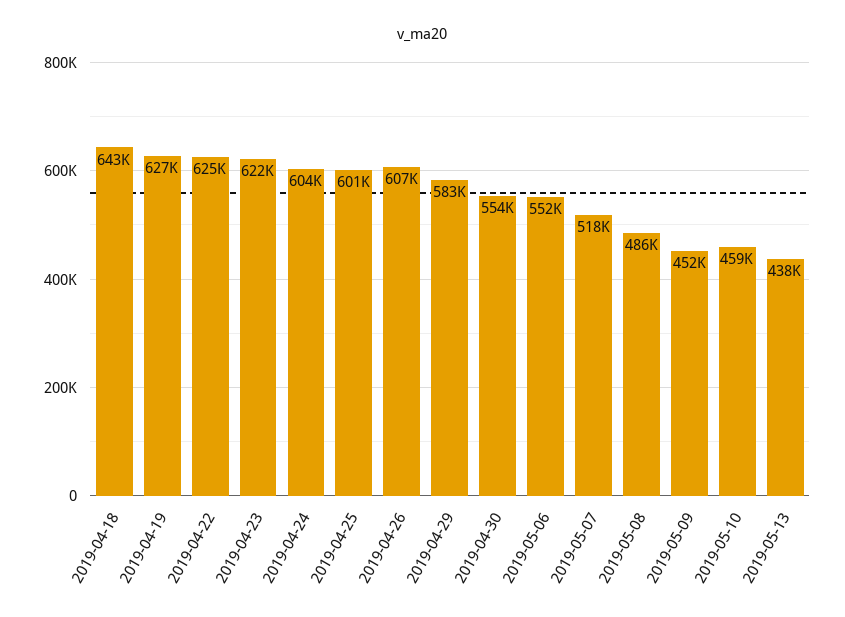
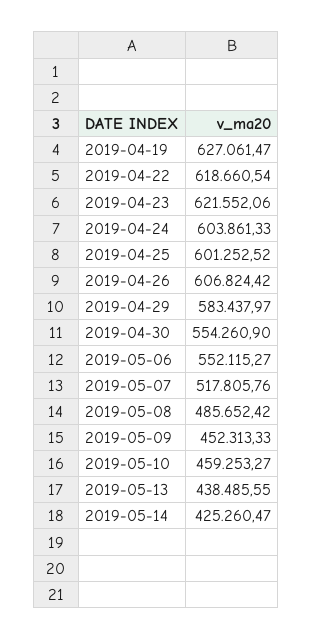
2019-04-18: 643000 -> none
2019-04-22: 625000 -> 618660.54
2019-05-14: none -> 425260.47

